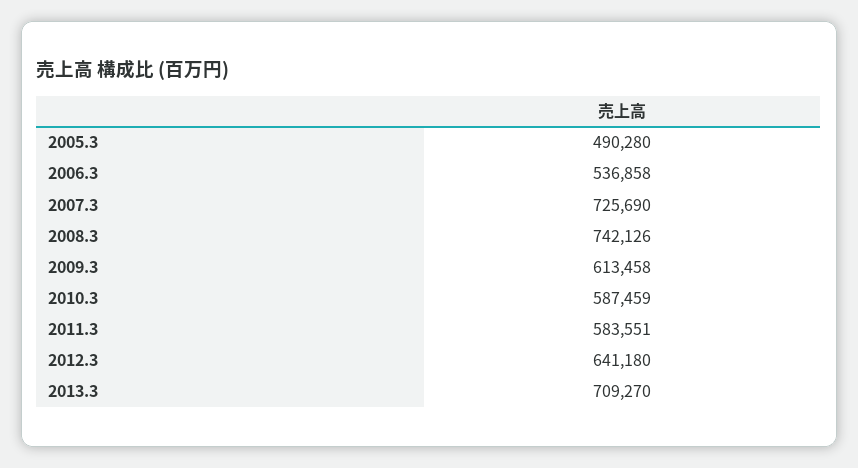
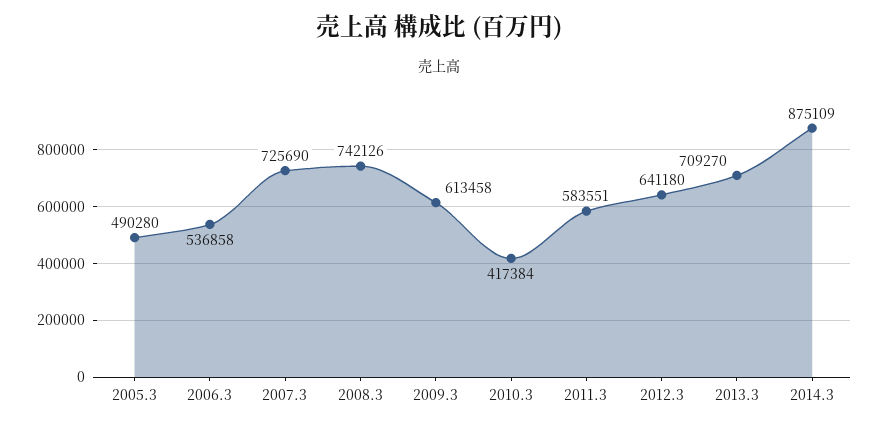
2010.3: 587459 -> 417384
2014.3: none -> 875109

